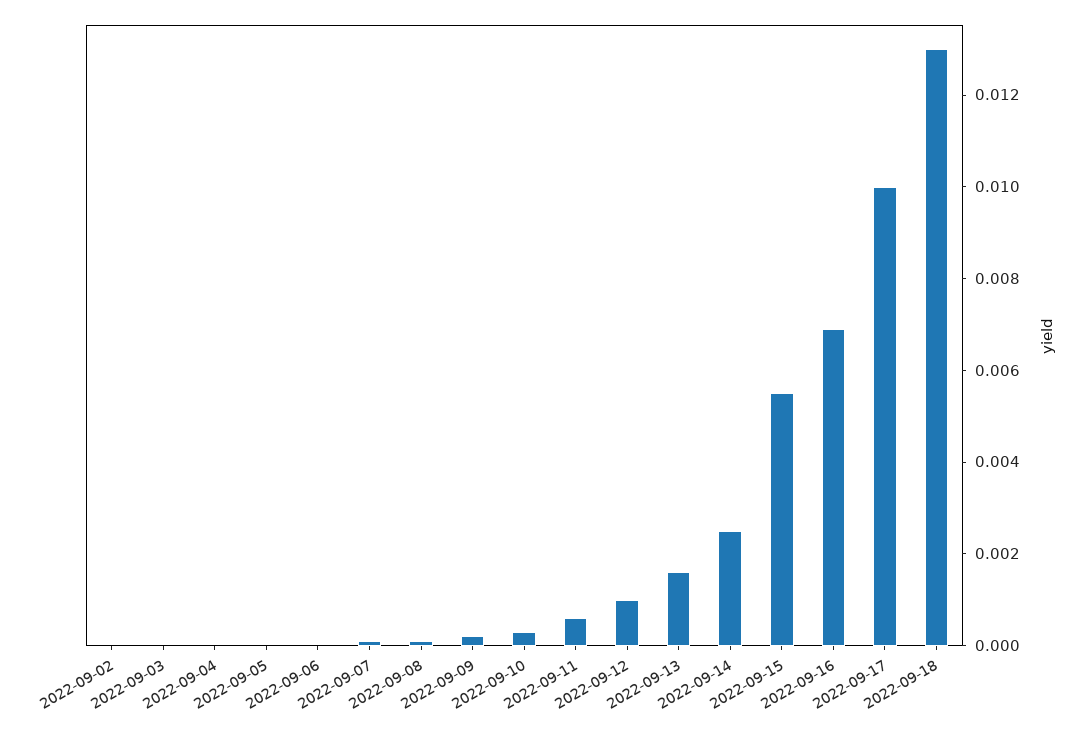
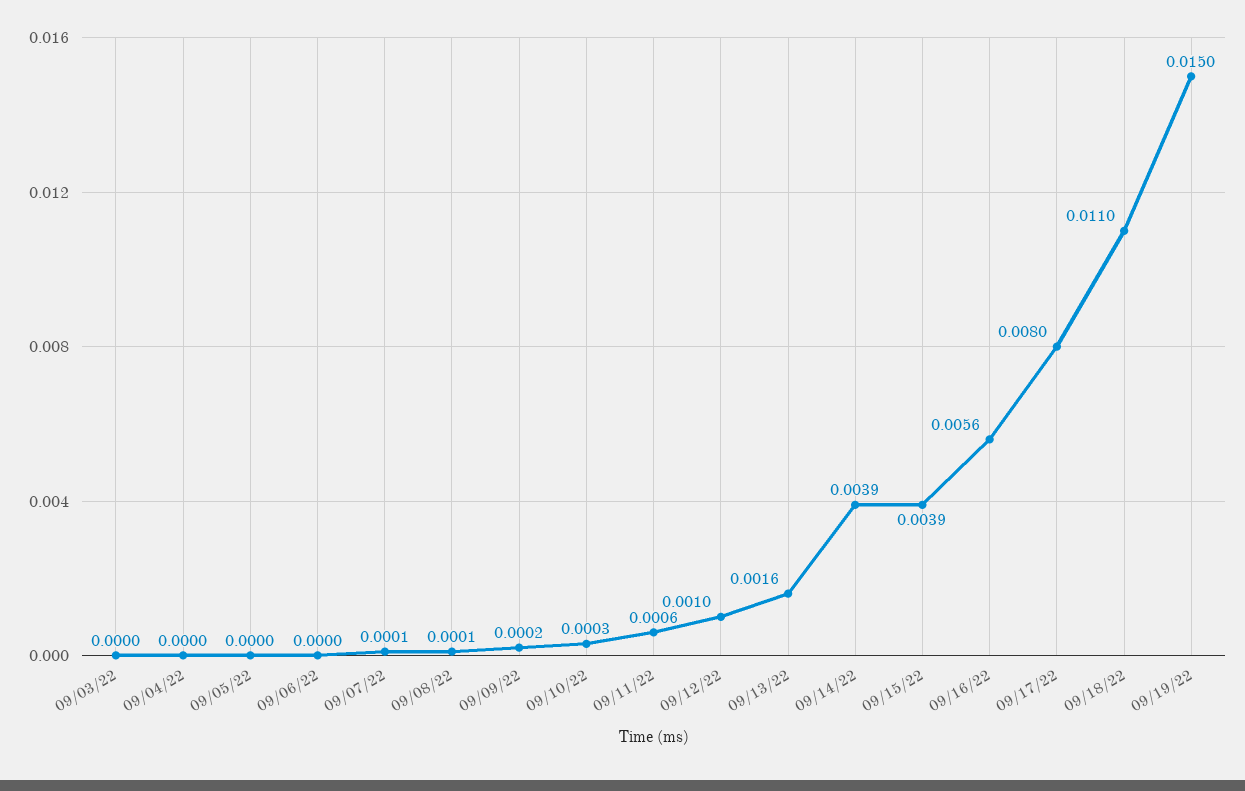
2022-09-02: 0 -> none
2022-09-14: 0.0025 -> 0.0039
2022-09-15: 0.0055 -> 0.0039
2022-09-16: 0.007 -> 0.0056
2022-09-17: 0.01 -> 0.008
2022-09-18: 0.013 -> 0.011
09/19/22: none -> 0.015

